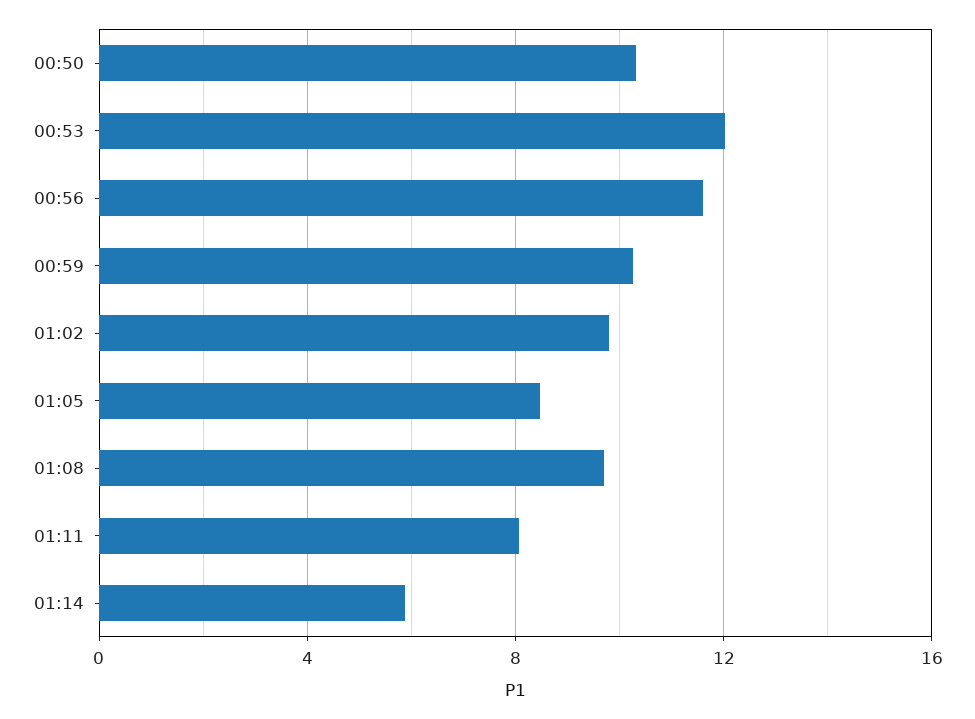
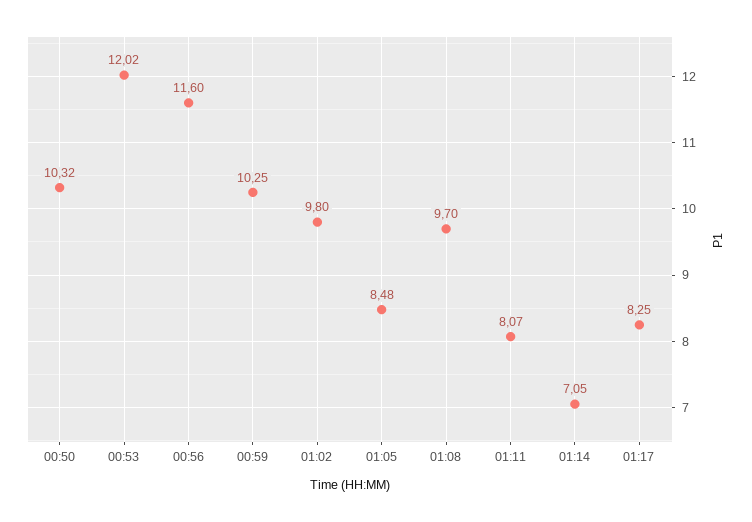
01:14: 6 -> 7.05
01:17: none -> 8.25

